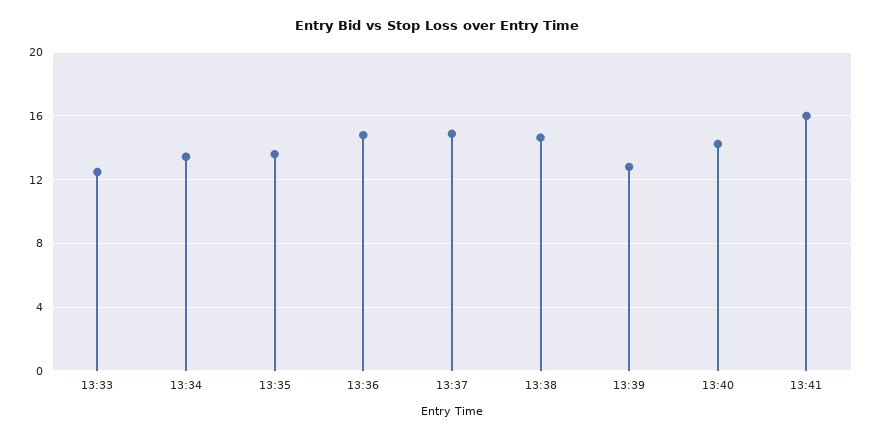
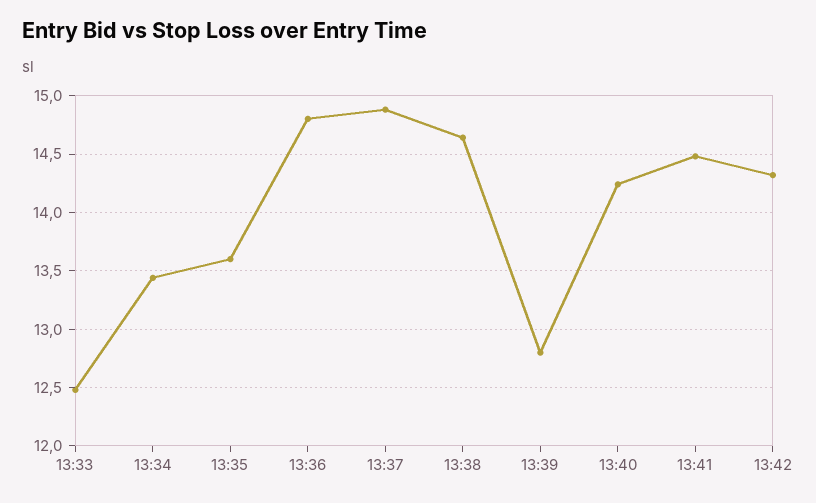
13:41: 16 -> 14.5
13:42: none -> 14.3

